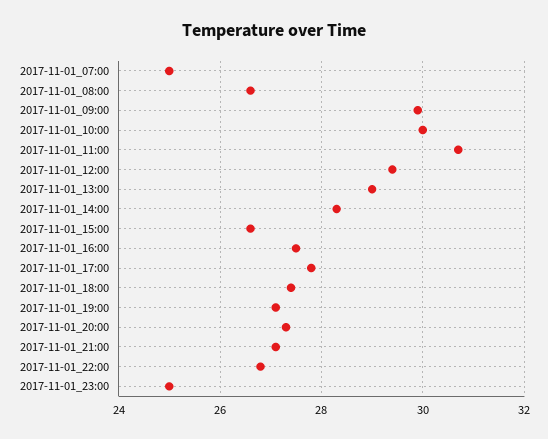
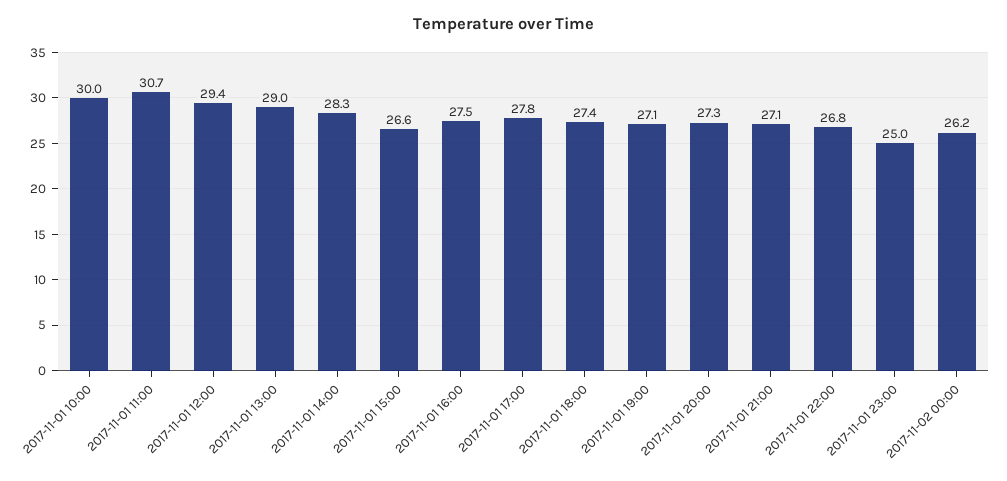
2017-11-01_07:00: 25 -> none
2017-11-01_08:00: 26.5 -> none
2017-11-01_09:00: 30 -> none
2017-11-02 00:00: none -> 26.2

